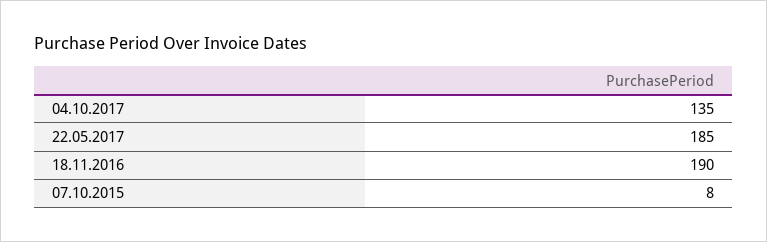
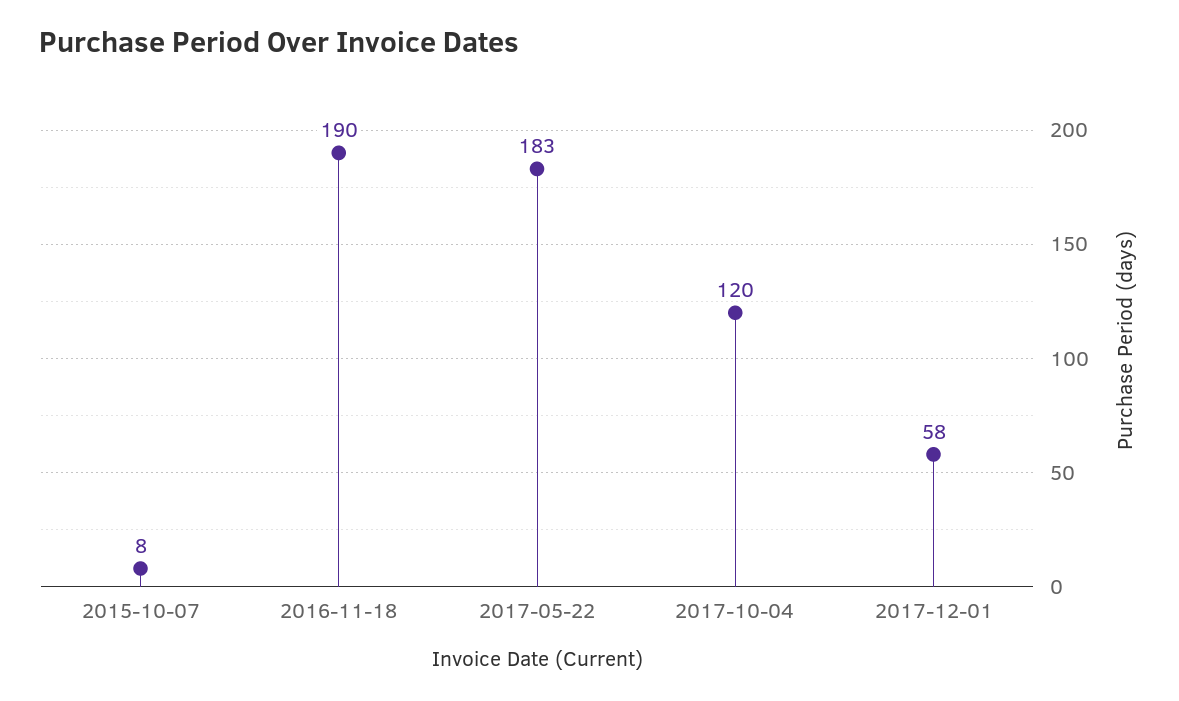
04.10.2017: 135 -> 120
22.05.2017: 185 -> 183
2017-12-01: none -> 58

